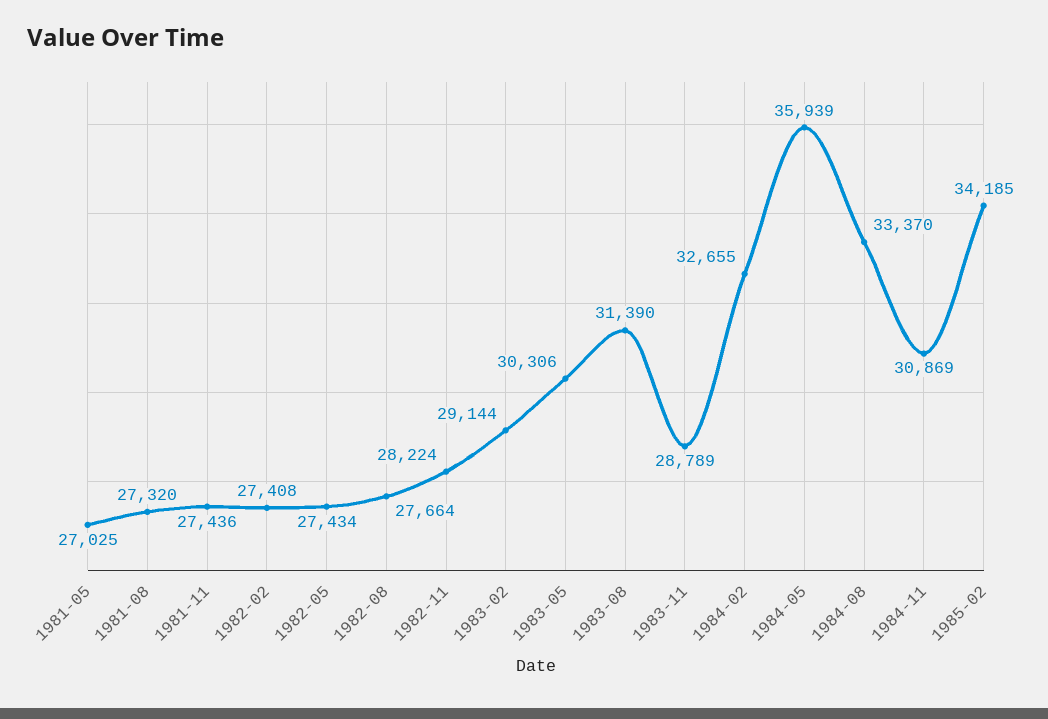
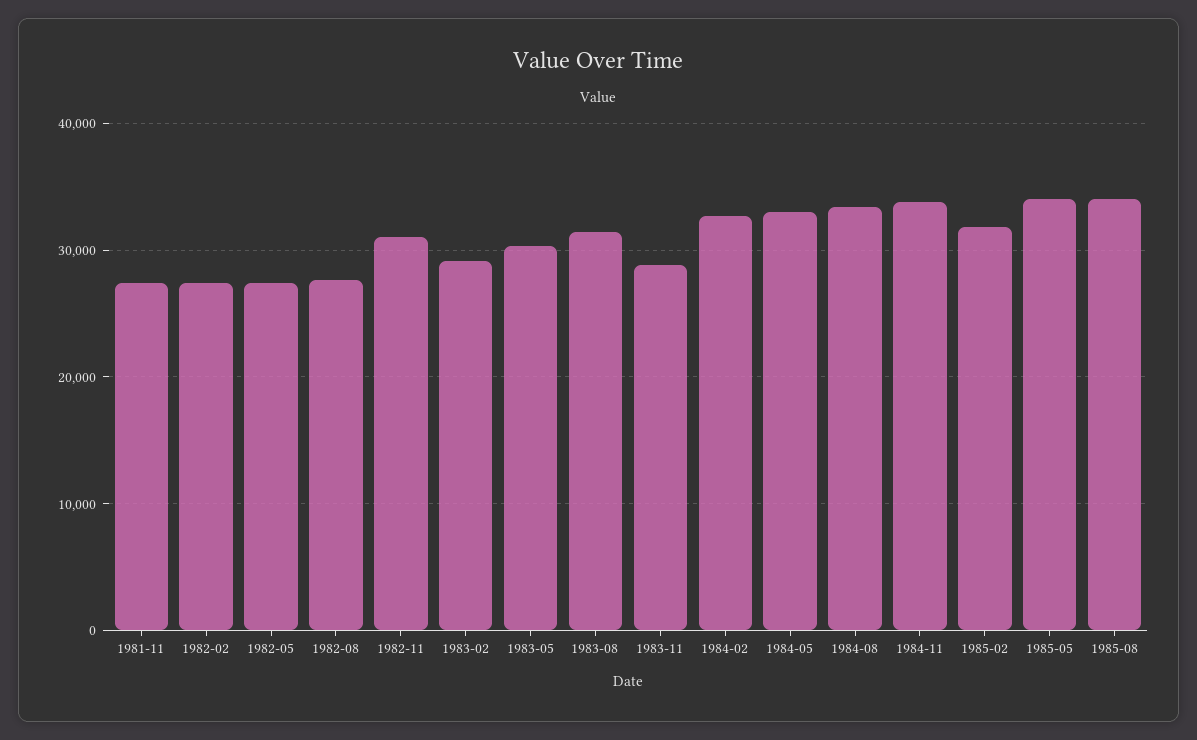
1981-05: 27025 -> none
1981-08: 27320 -> none
1982-11: 28224 -> 31000
1984-05: 35939 -> 33000
1984-11: 30869 -> 34000
1985-02: 34185 -> 32000
1985-05: none -> 34000
1985-08: none -> 34000

